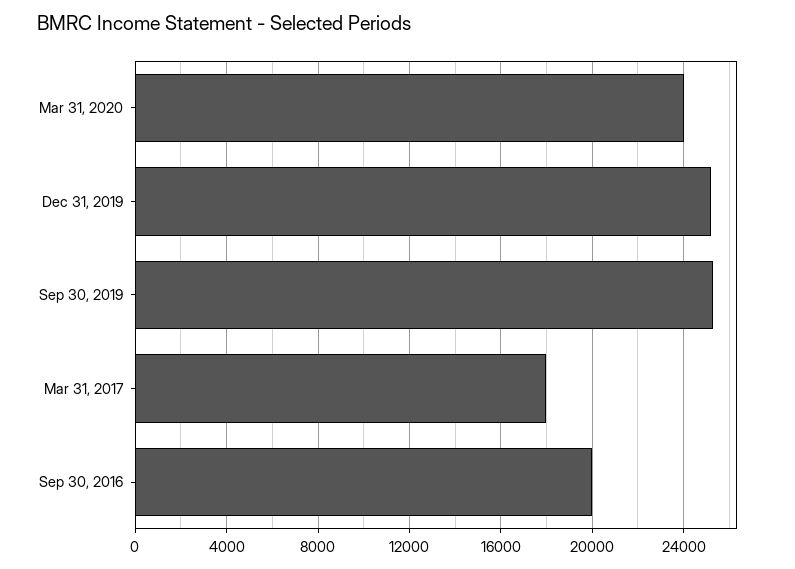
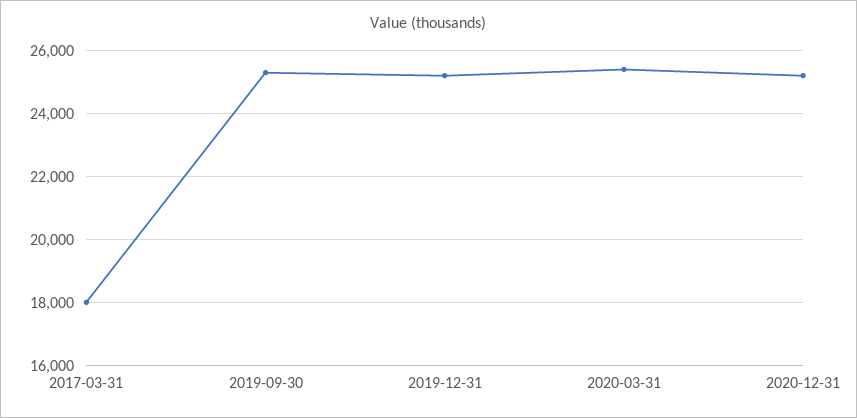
Mar 31, 2020: 24000 -> 25400
Sep 30, 2016: 20000 -> none
2020-12-31: none -> 25200

